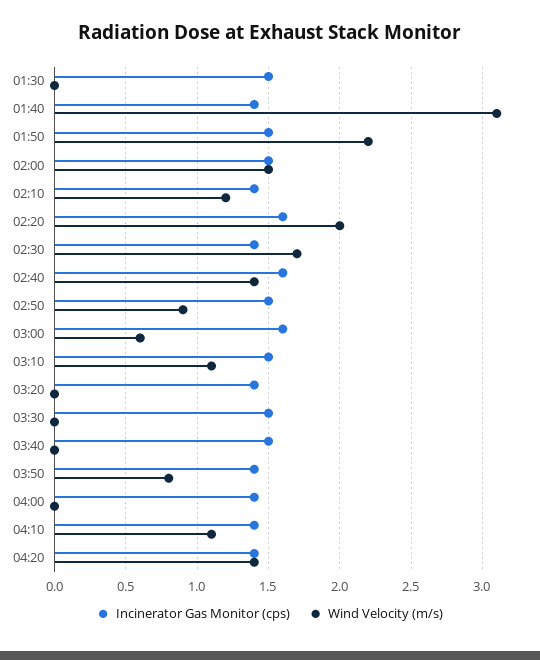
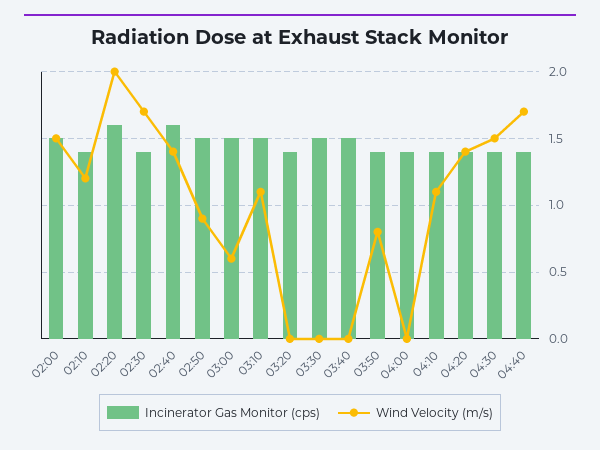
Incinerator Gas Monitor (cps), 01:30: 1.5 -> none
Wind Velocity (m/s), 01:30: 0 -> none
Incinerator Gas Monitor (cps), 01:40: 1.4 -> none
Wind Velocity (m/s), 01:40: 3.1 -> none
Incinerator Gas Monitor (cps), 01:50: 1.5 -> none
Wind Velocity (m/s), 01:50: 2.2 -> none
Incinerator Gas Monitor (cps), 03:00: 1.6 -> 1.5
Incinerator Gas Monitor (cps), 04:30: none -> 1.4
Wind Velocity (m/s), 04:30: none -> 1.5
Incinerator Gas Monitor (cps), 04:40: none -> 1.4
Wind Velocity (m/s), 04:40: none -> 1.7

